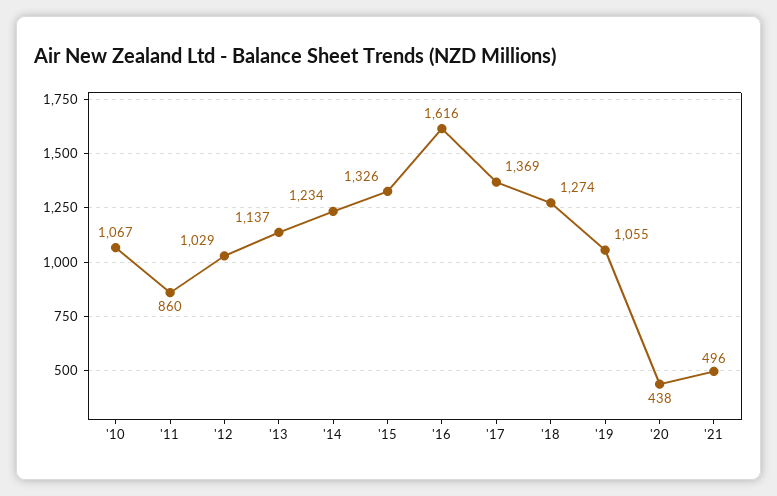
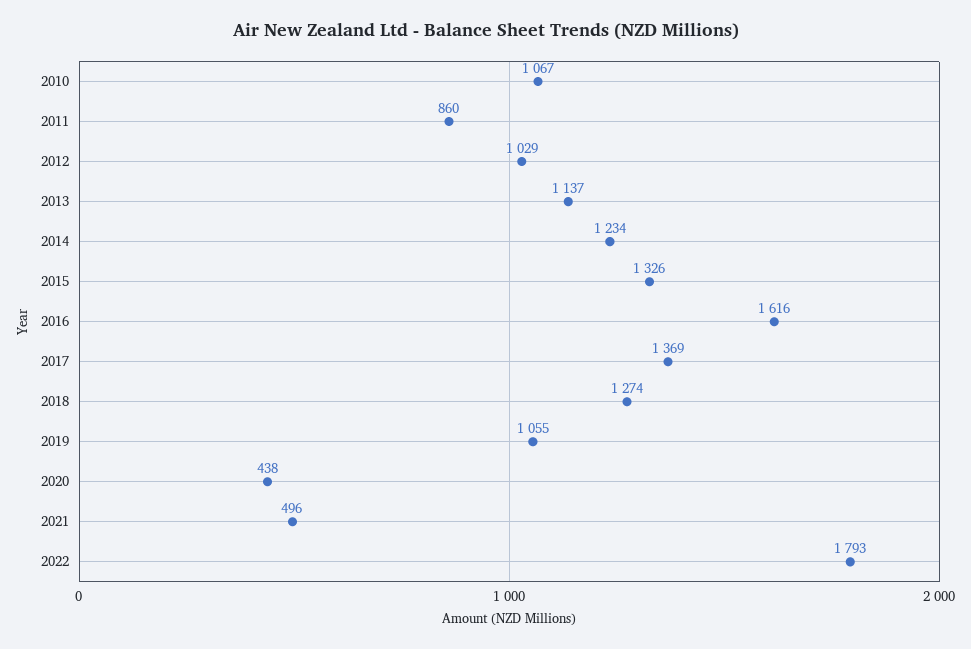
2022: none -> 1793

